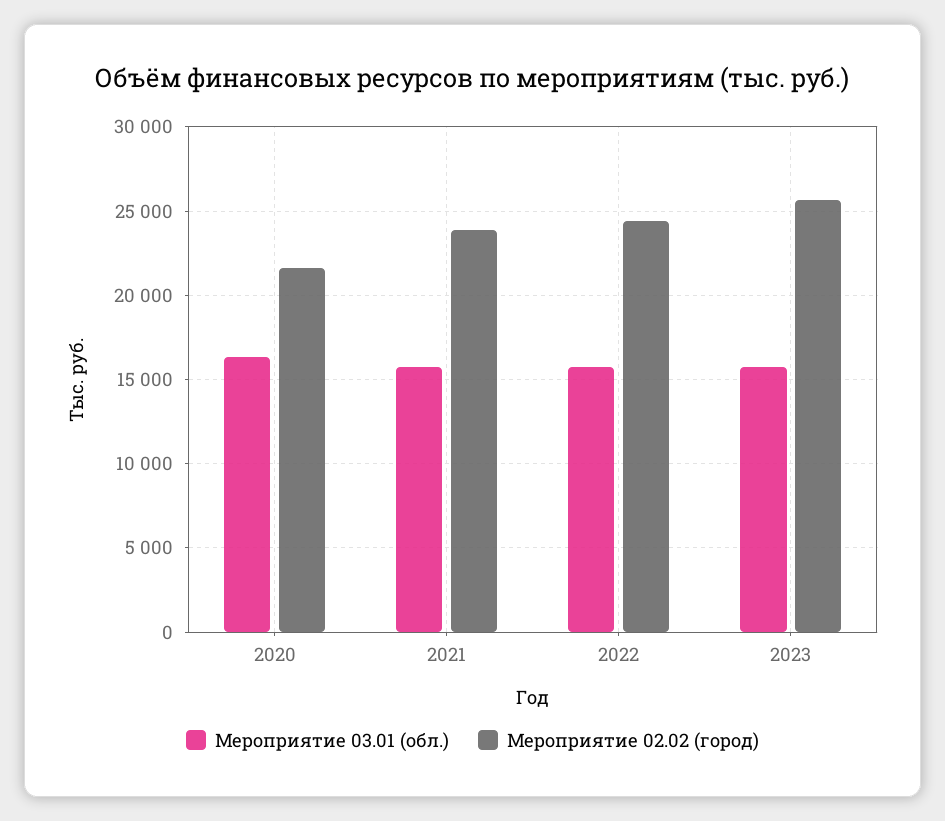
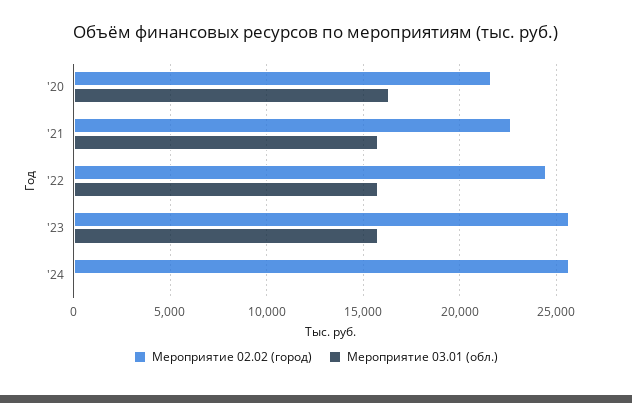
Мероприятие 02.02 (город), 2021: 24000 -> 22500
Мероприятие 02.02 (город), '24: none -> 25500
Мероприятие 03.01 (обл.), '24: none -> 0

